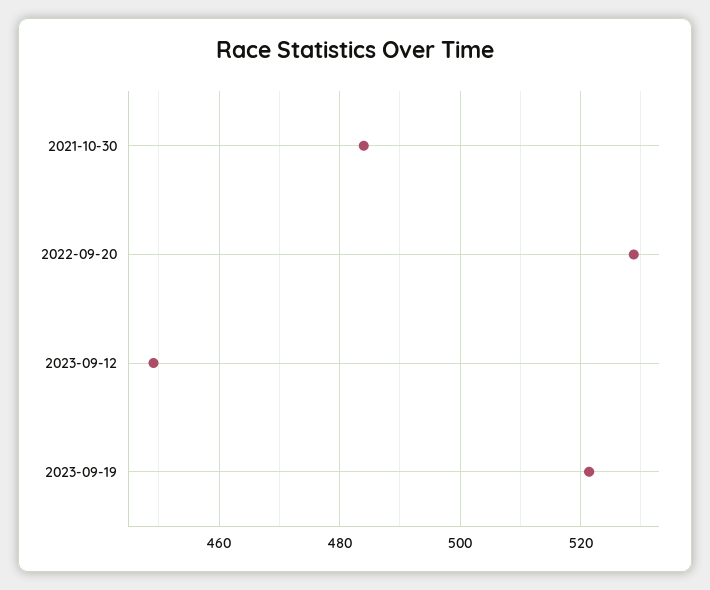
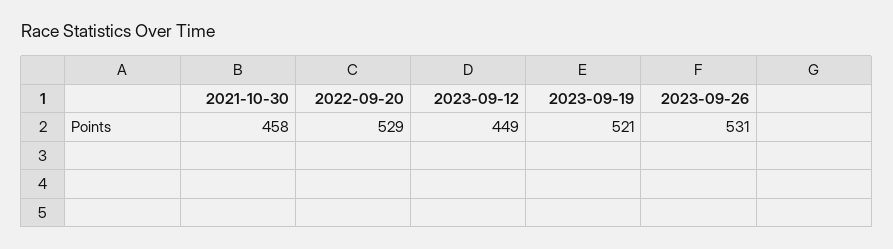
2021-10-30: 484 -> 458
2023-09-26: none -> 531

